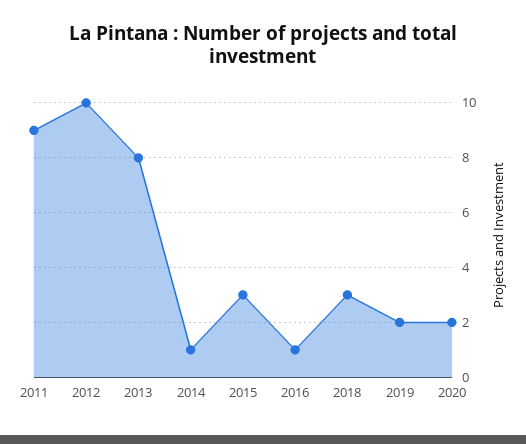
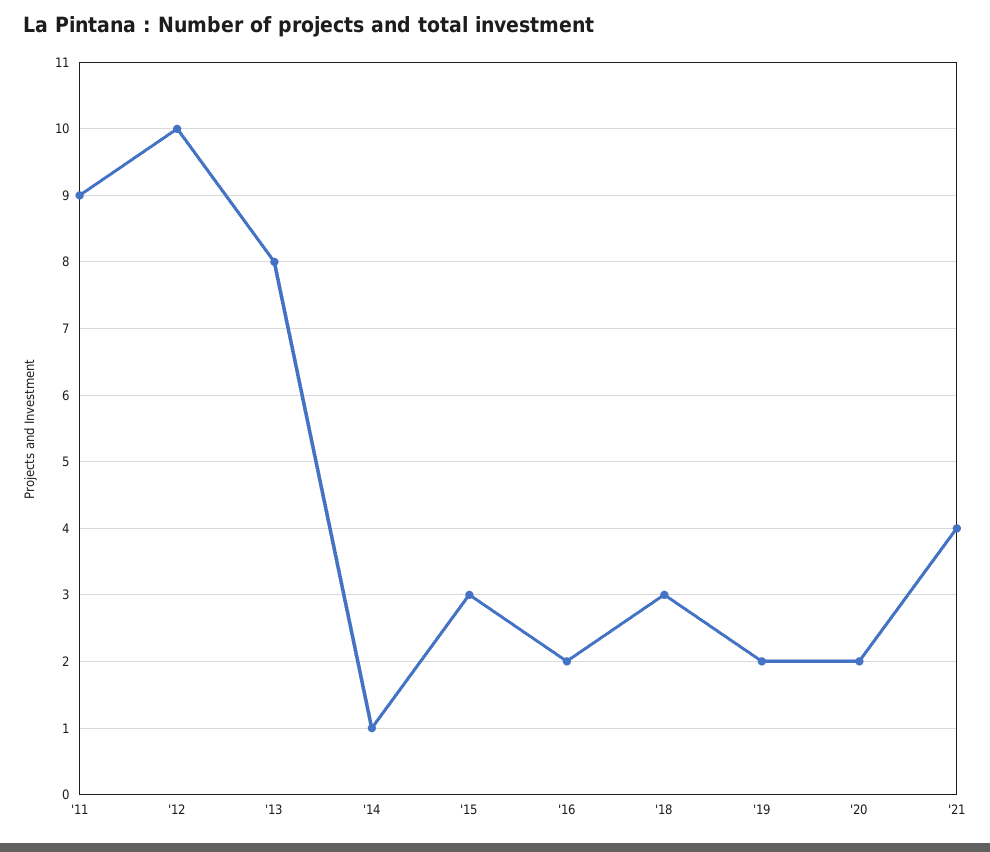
2016: 1 -> 2
'21: none -> 4

